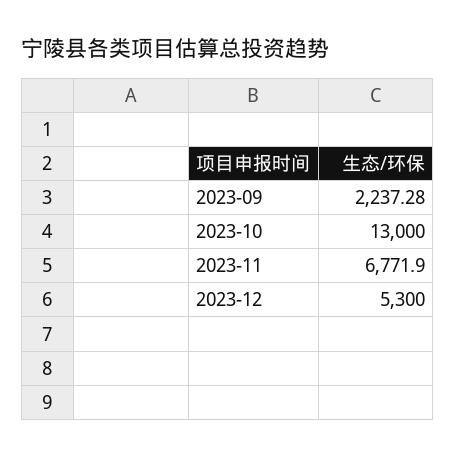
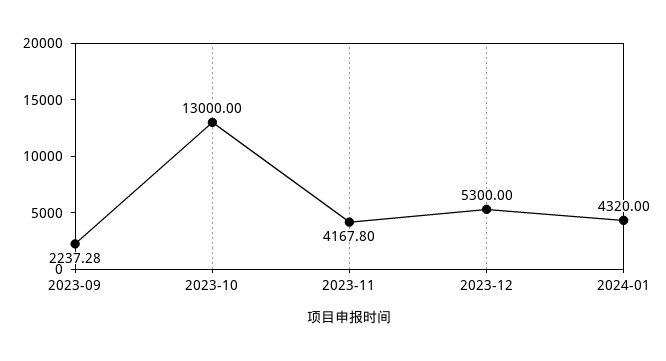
2023-11: 6771.9 -> 4167.8
2024-01: none -> 4320

